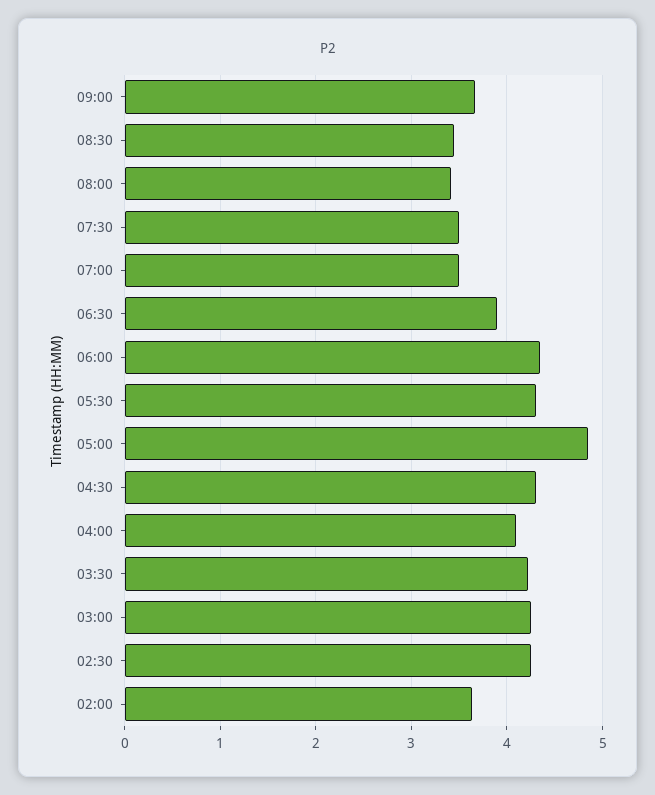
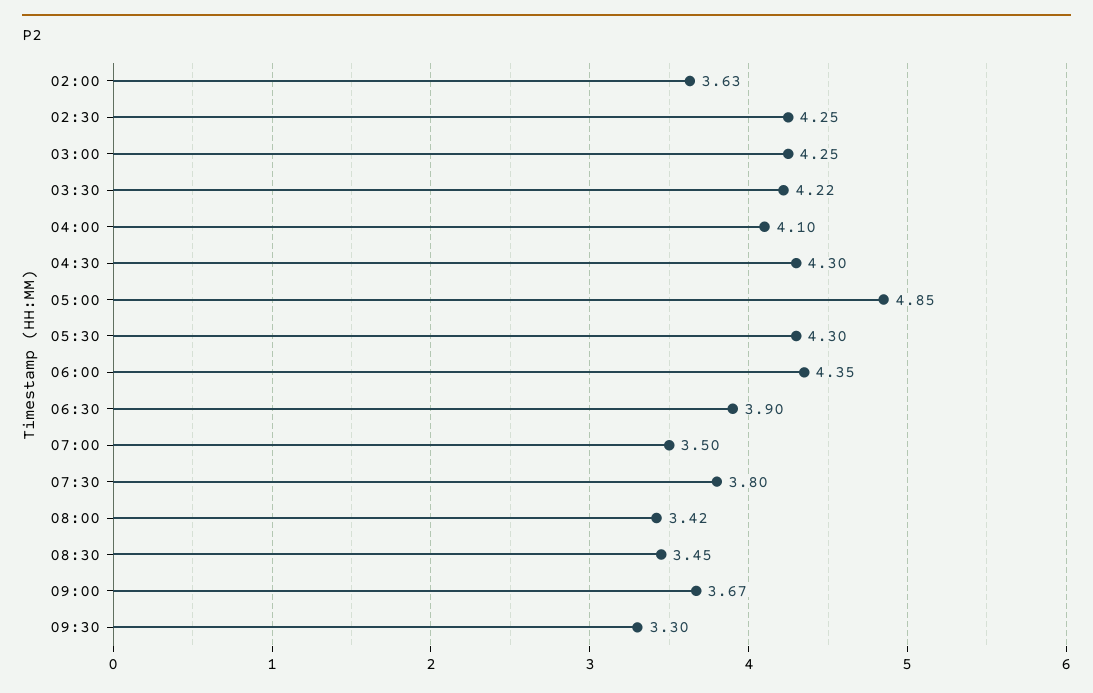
07:30: 3.5 -> 3.8
09:30: none -> 3.3

